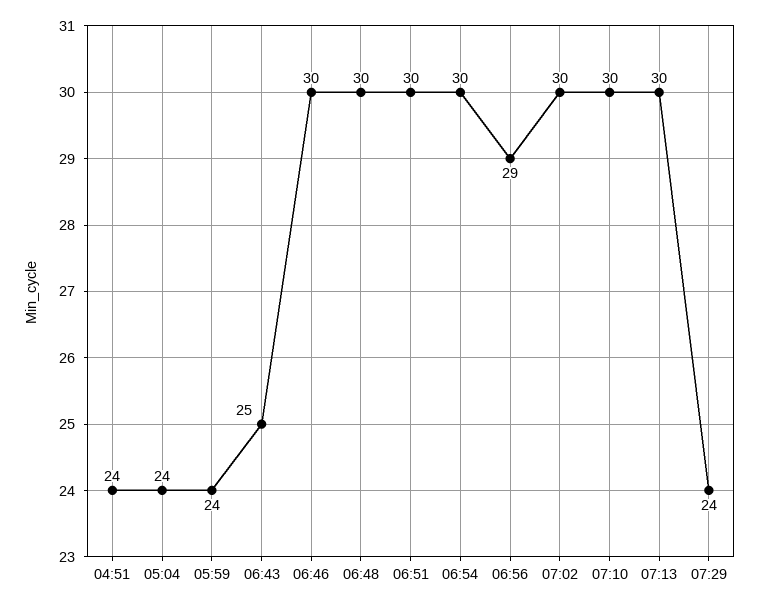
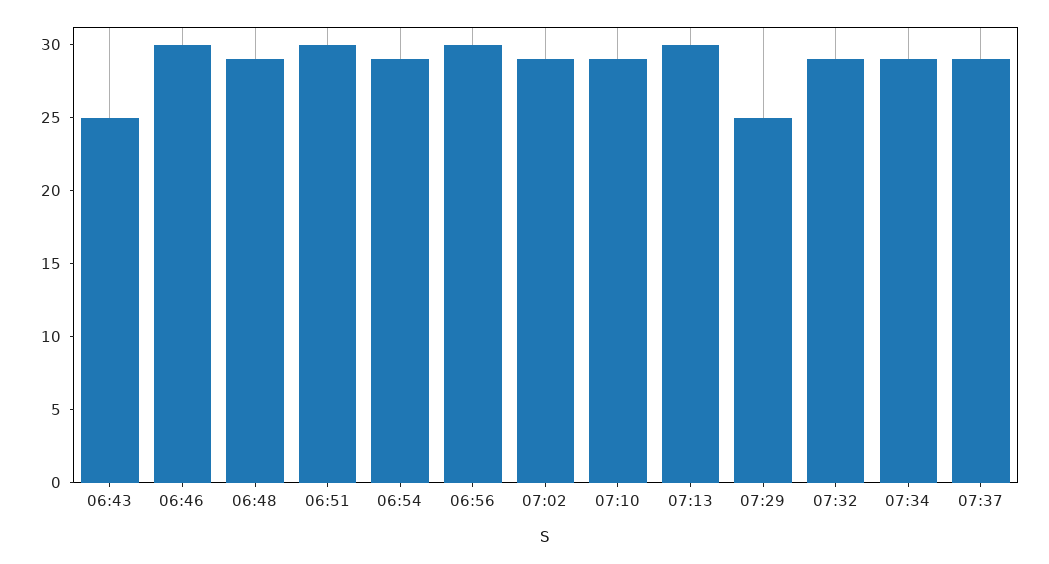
04:51: 24 -> none
05:04: 24 -> none
05:59: 24 -> none
06:48: 30 -> 29
06:54: 30 -> 29
06:56: 29 -> 30
07:02: 30 -> 29
07:10: 30 -> 29
07:29: 24 -> 25
07:32: none -> 29
07:34: none -> 29
07:37: none -> 29

